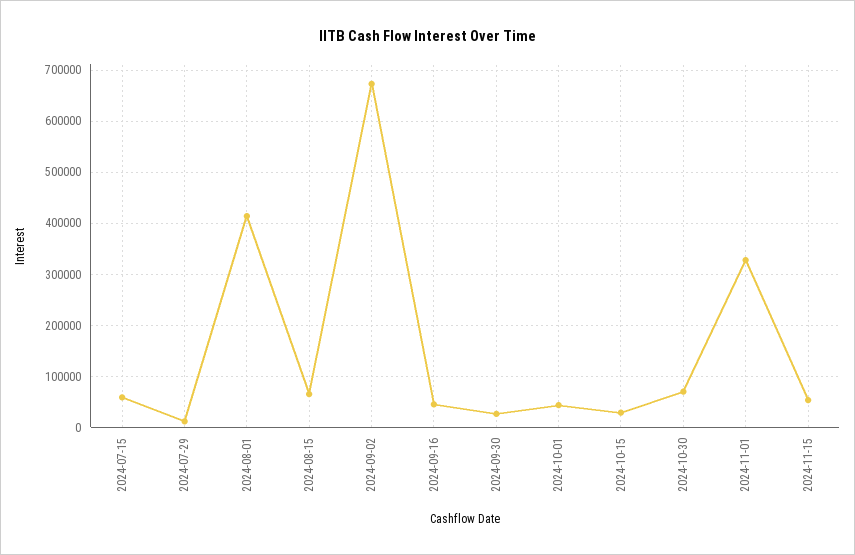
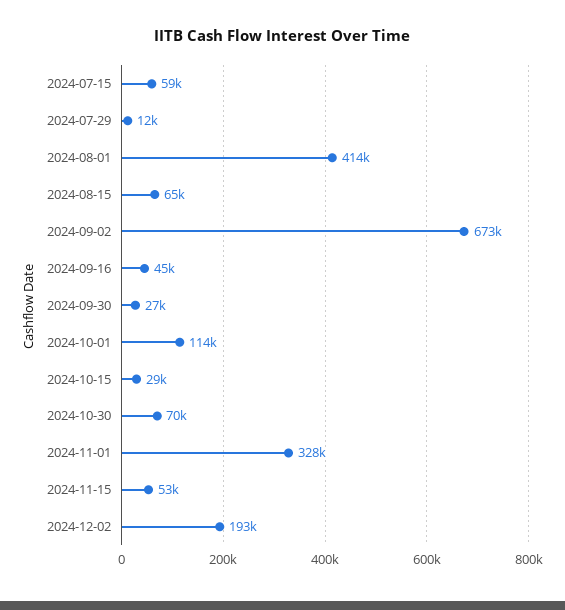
2024-10-01: 40000 -> 114000
2024-12-02: none -> 193000

